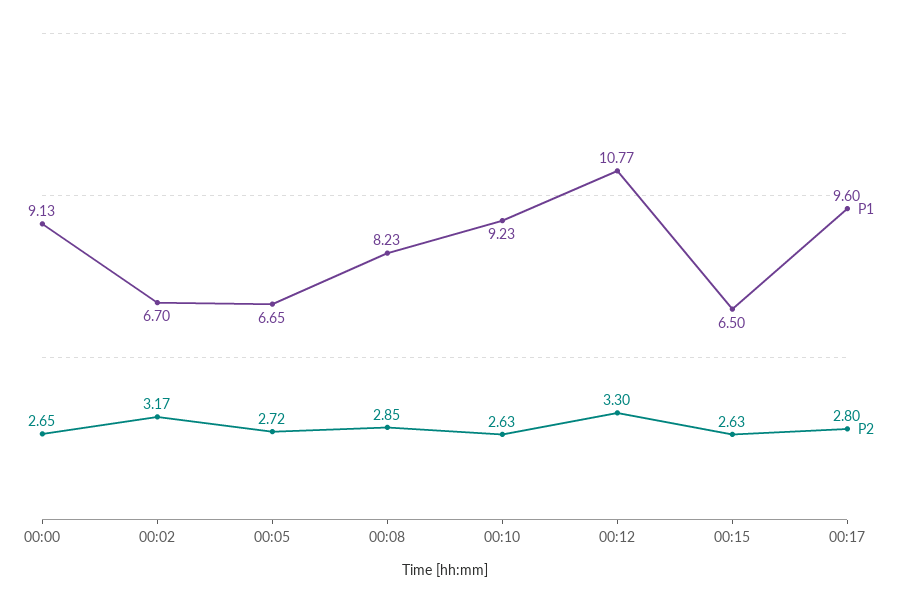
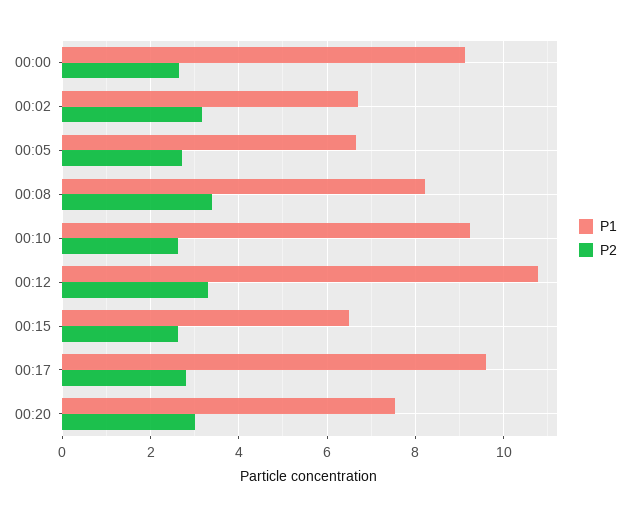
P2, 00:08: 2.85 -> 3.4
P1, 00:20: none -> 7.6
P2, 00:20: none -> 3

